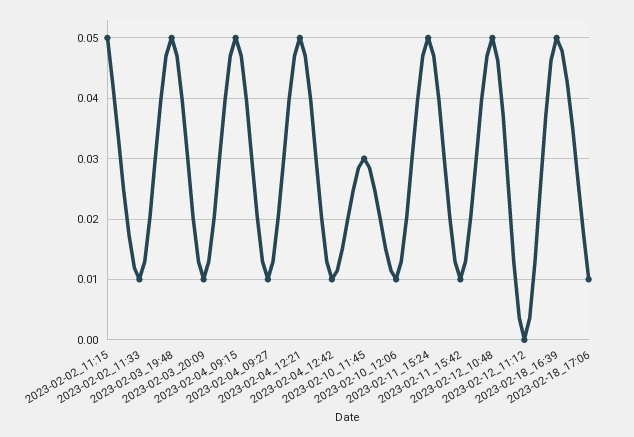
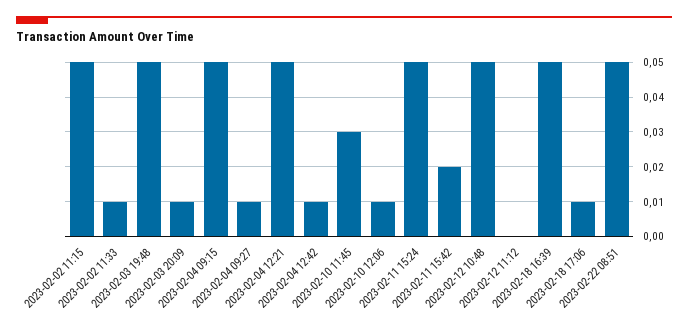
2023-02-11_15:42: 0.01 -> 0.02
2023-02-22 08:51: none -> 0.05

